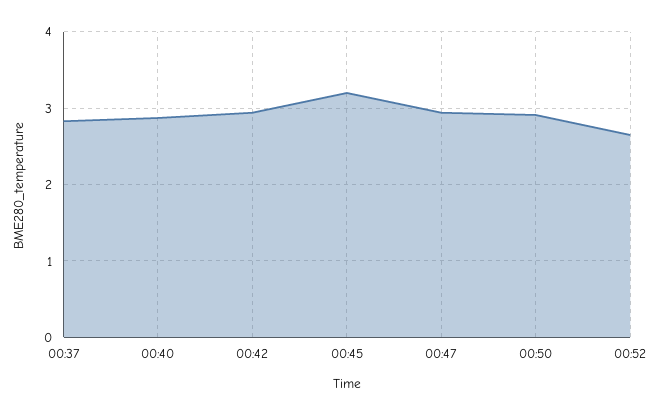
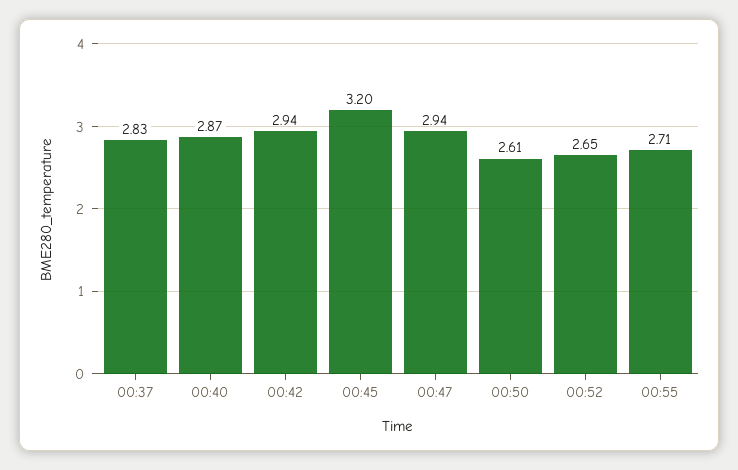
00:50: 2.9 -> 2.61
00:55: none -> 2.71

